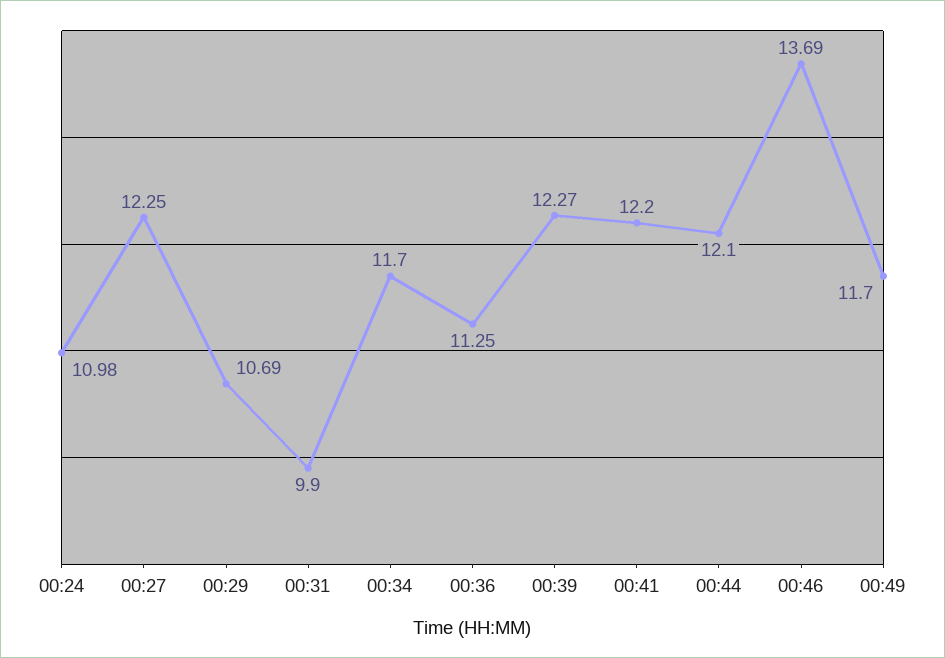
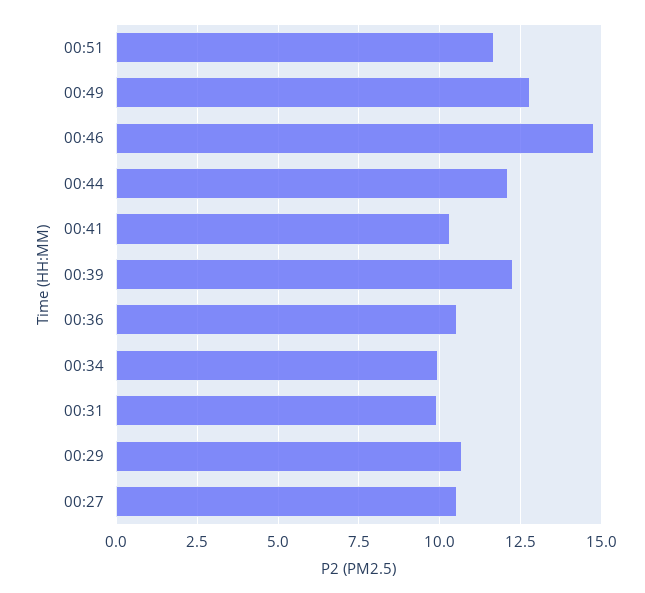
00:24: 10.98 -> none
00:27: 12.25 -> 10.5
00:34: 11.7 -> 10
00:36: 11.25 -> 10.5
00:41: 12.2 -> 10.25
00:46: 13.69 -> 14.75
00:49: 11.7 -> 12.75
00:51: none -> 11.75

